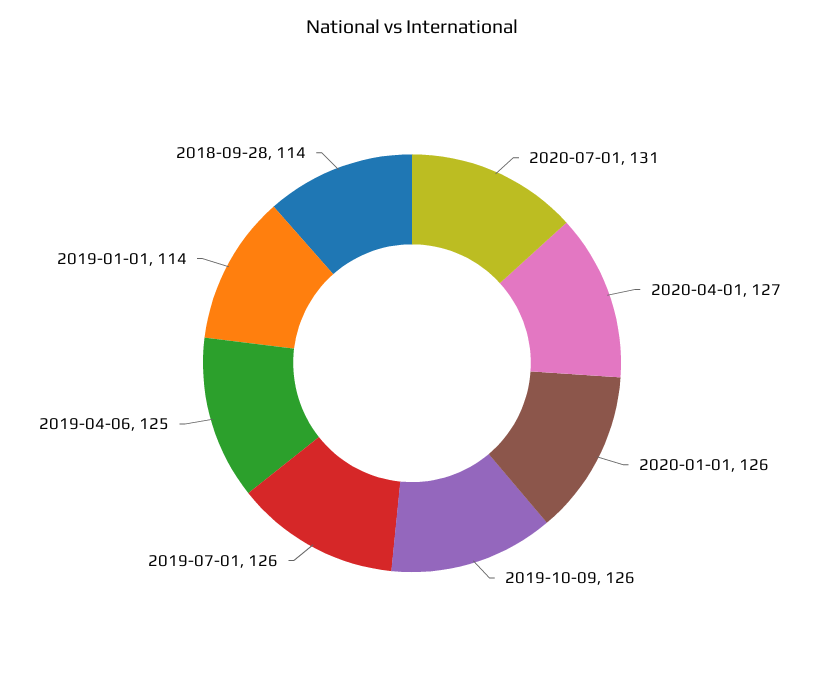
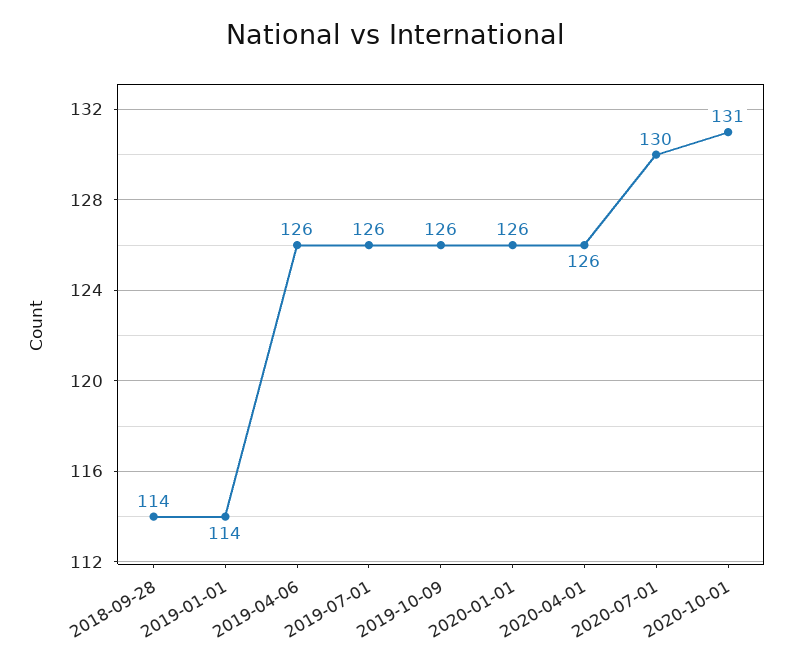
2020-07-01: 131 -> 130
2020-04-01: 127 -> 126
2019-04-06: 125 -> 126
2020-10-01: none -> 131

